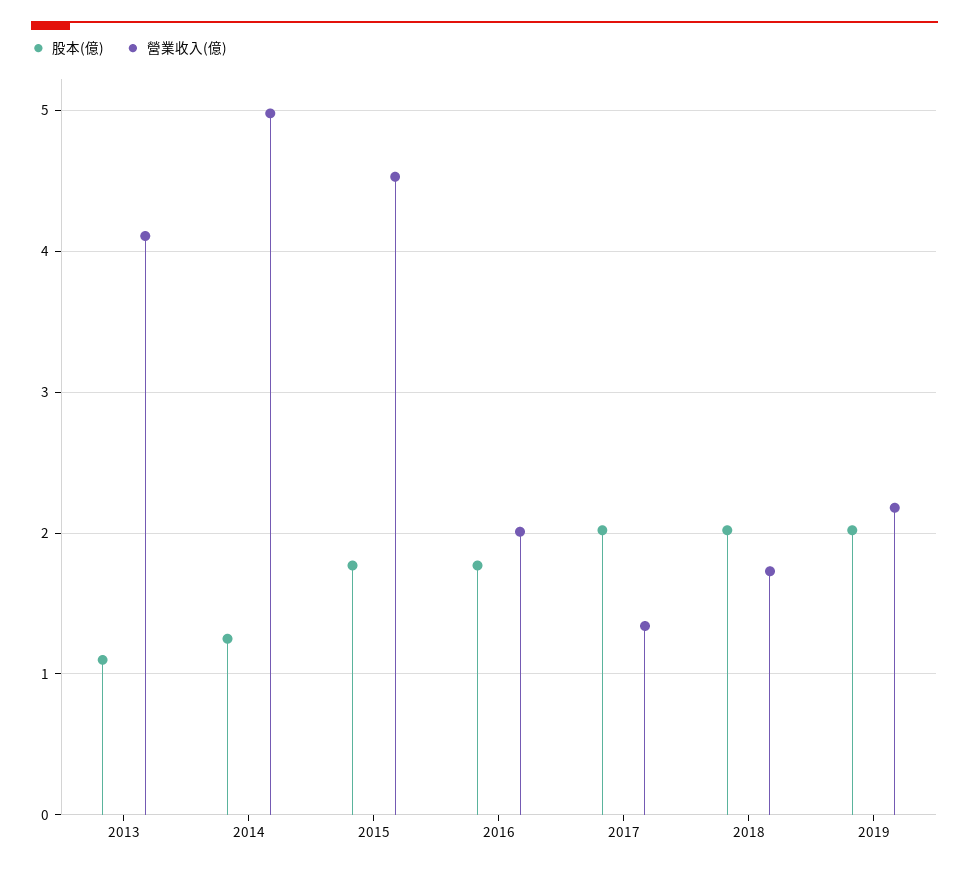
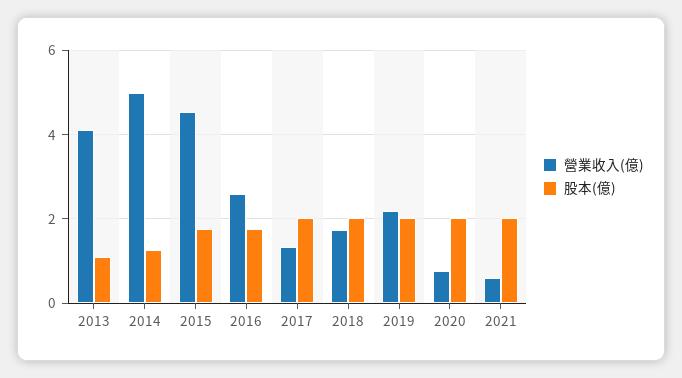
營業收入(億), 2016: 2 -> 2.6
營業收入(億), 2020: none -> 0.8
股本(億), 2020: none -> 2
營業收入(億), 2021: none -> 0.6
股本(億), 2021: none -> 2

